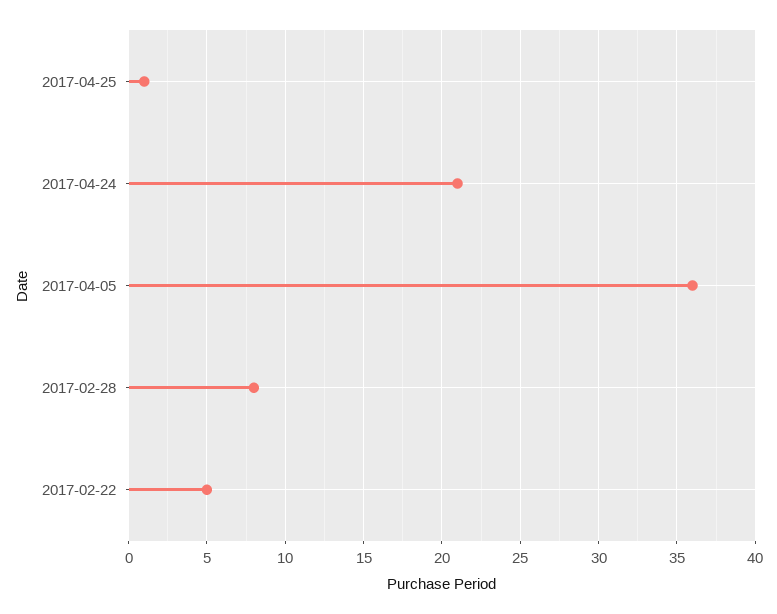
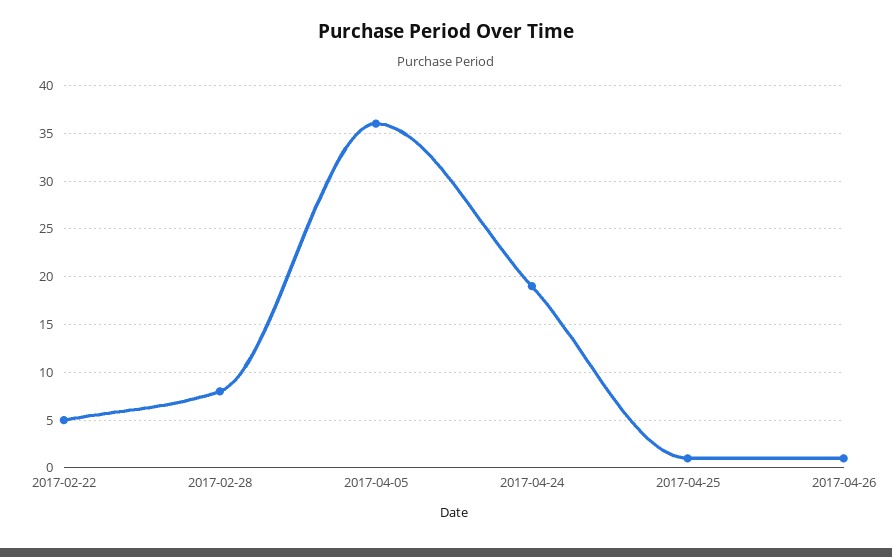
2017-04-24: 21 -> 19
2017-04-26: none -> 1

